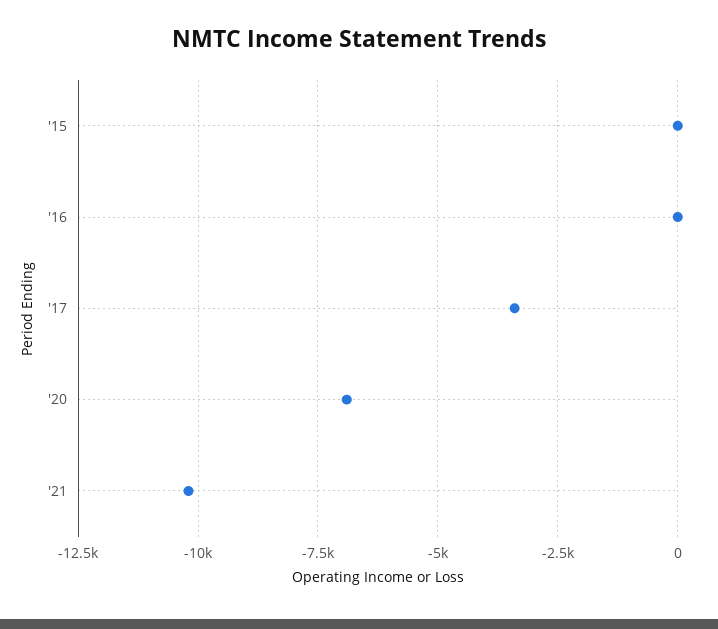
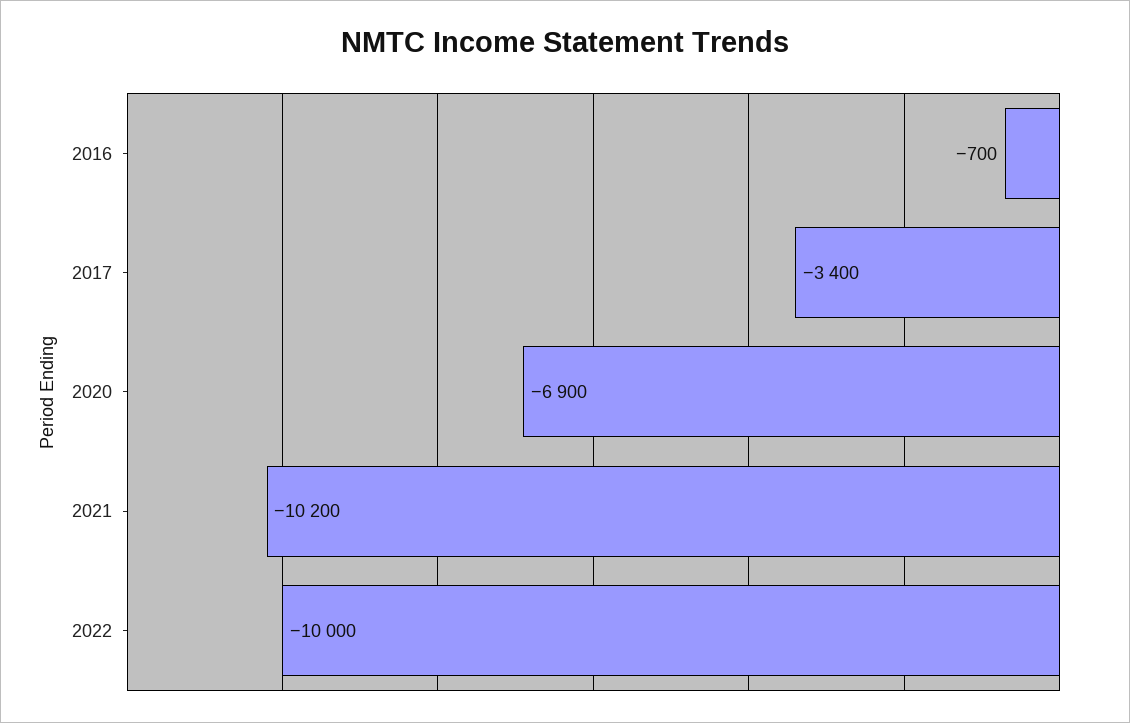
'15: 0 -> none
'16: 0 -> -700
2022: none -> -10000

